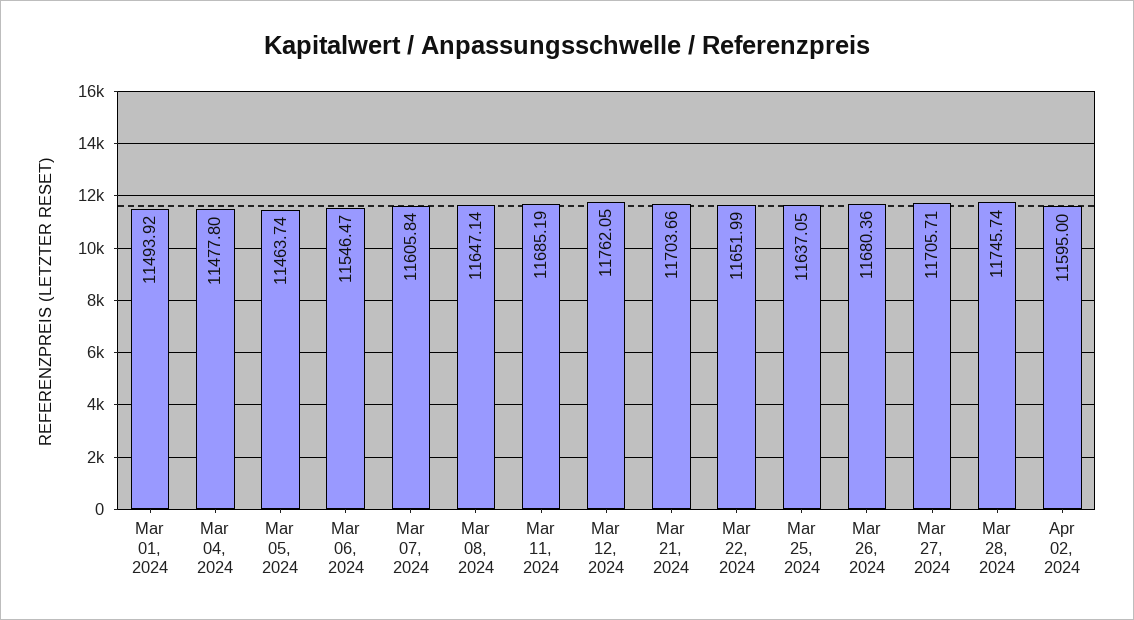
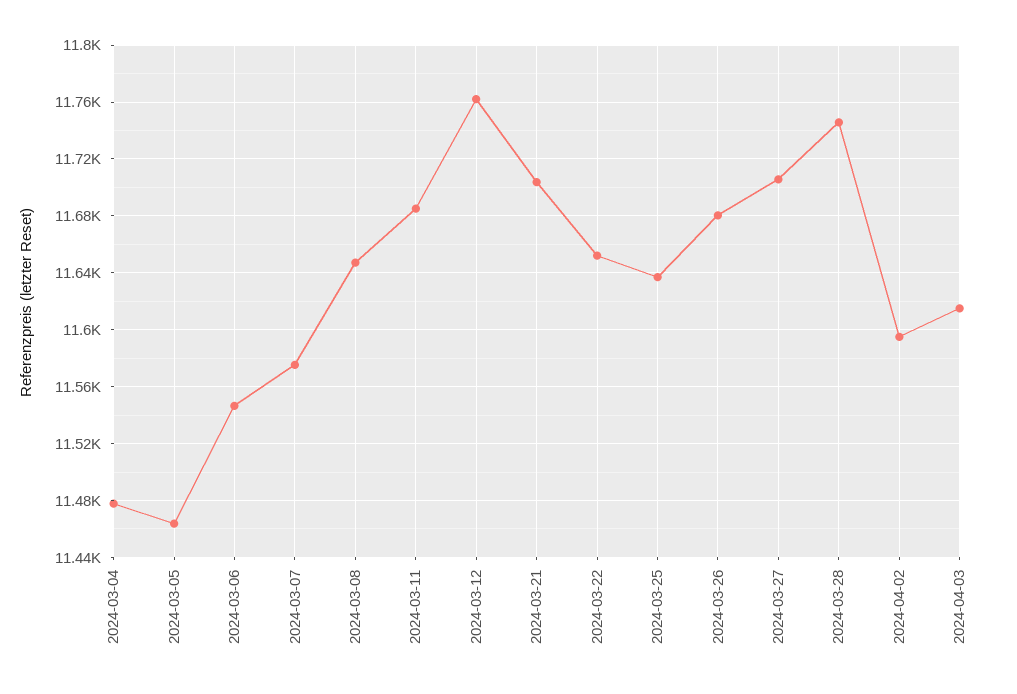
Mar 01, 2024: 11493.92 -> none
Mar 07, 2024: 11605.84 -> 11575
2024-04-03: none -> 11615

